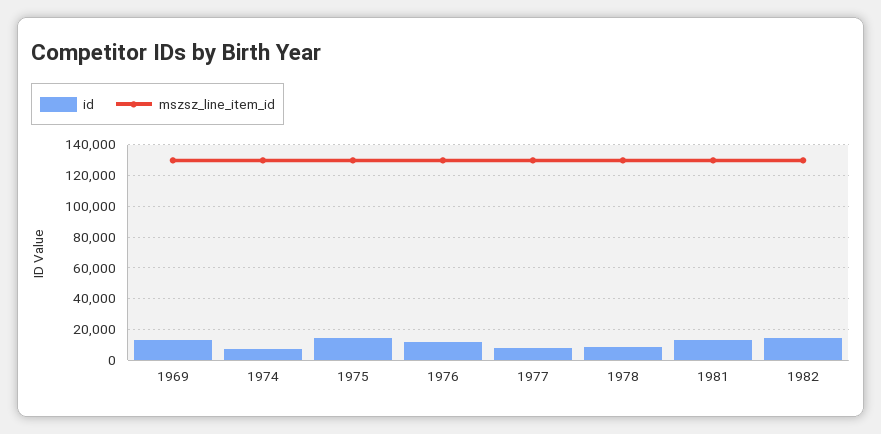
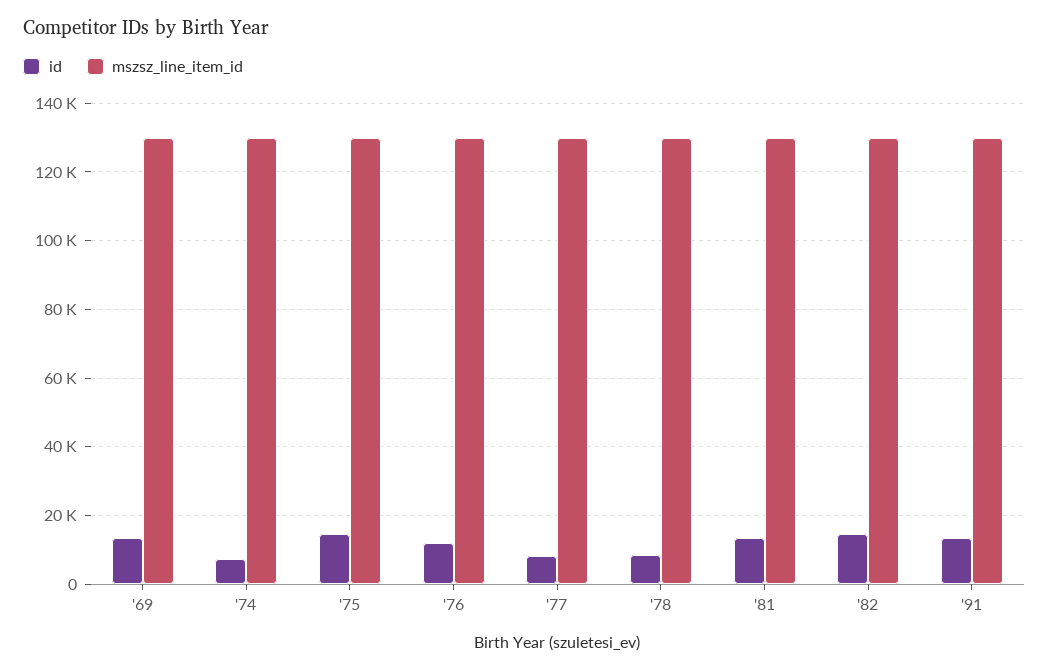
id, '91: none -> 14000
mszsz_line_item_id, '91: none -> 130000

